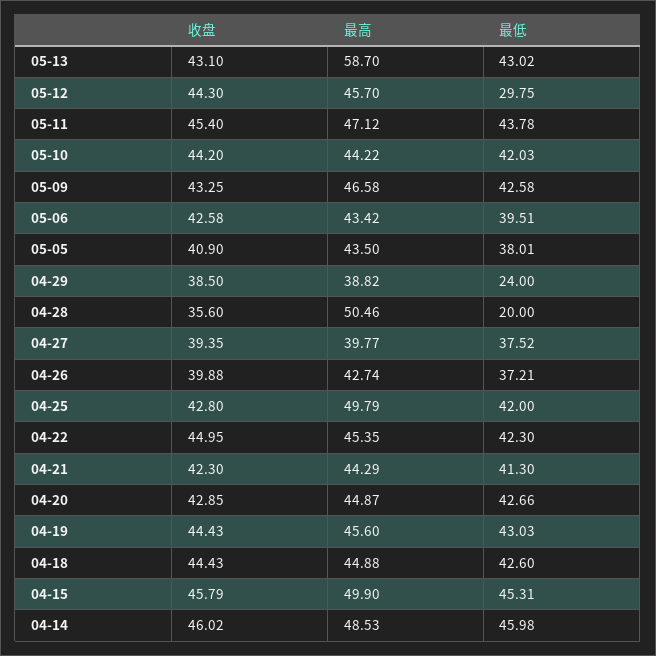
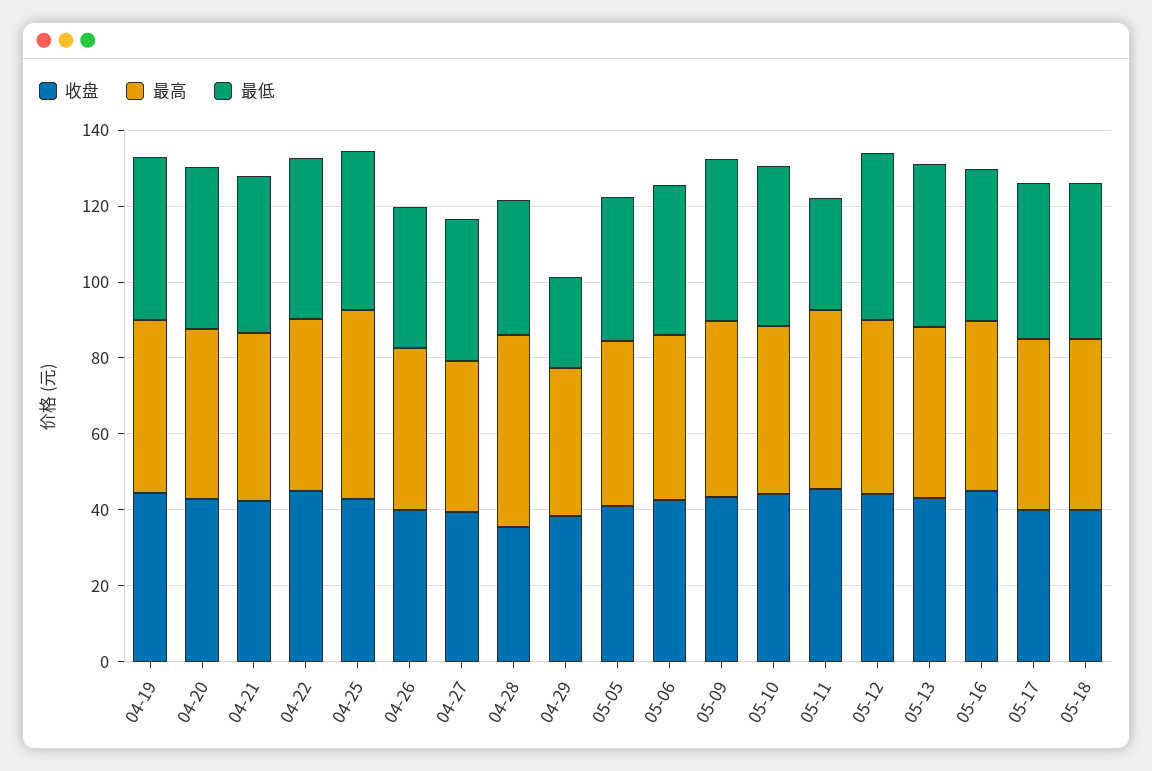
最高, 05-13: 58.7 -> 45
最低, 05-12: 29.75 -> 45
最低, 05-11: 43.78 -> 30
最低, 04-28: 20 -> 35
收盘, 04-18: 44.43 -> none
最高, 04-18: 44.88 -> none
最低, 04-18: 42.6 -> none
收盘, 04-15: 45.79 -> none
最高, 04-15: 49.9 -> none
最低, 04-15: 45.31 -> none
收盘, 04-14: 46.02 -> none
最高, 04-14: 48.53 -> none
最低, 04-14: 45.98 -> none
收盘, 05-16: none -> 45
最高, 05-16: none -> 45
最低, 05-16: none -> 40
收盘, 05-17: none -> 40
最高, 05-17: none -> 45
最低, 05-17: none -> 40
收盘, 05-18: none -> 40
最高, 05-18: none -> 45
最低, 05-18: none -> 40

